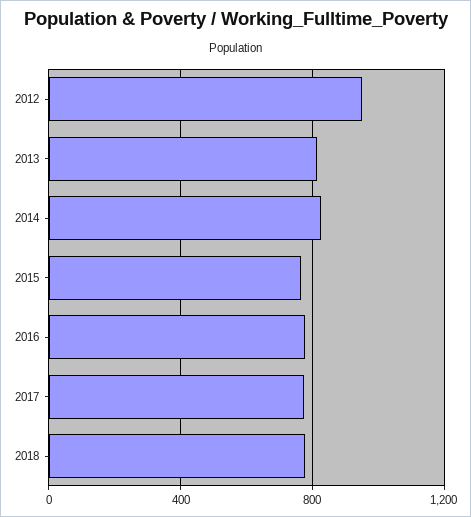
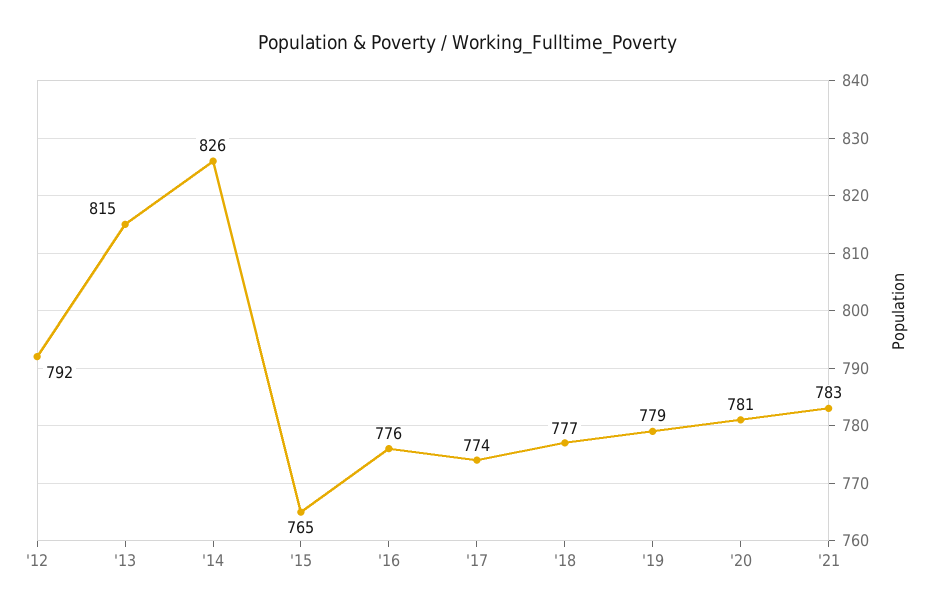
2012: 950 -> 792
'19: none -> 779
'20: none -> 781
'21: none -> 783

